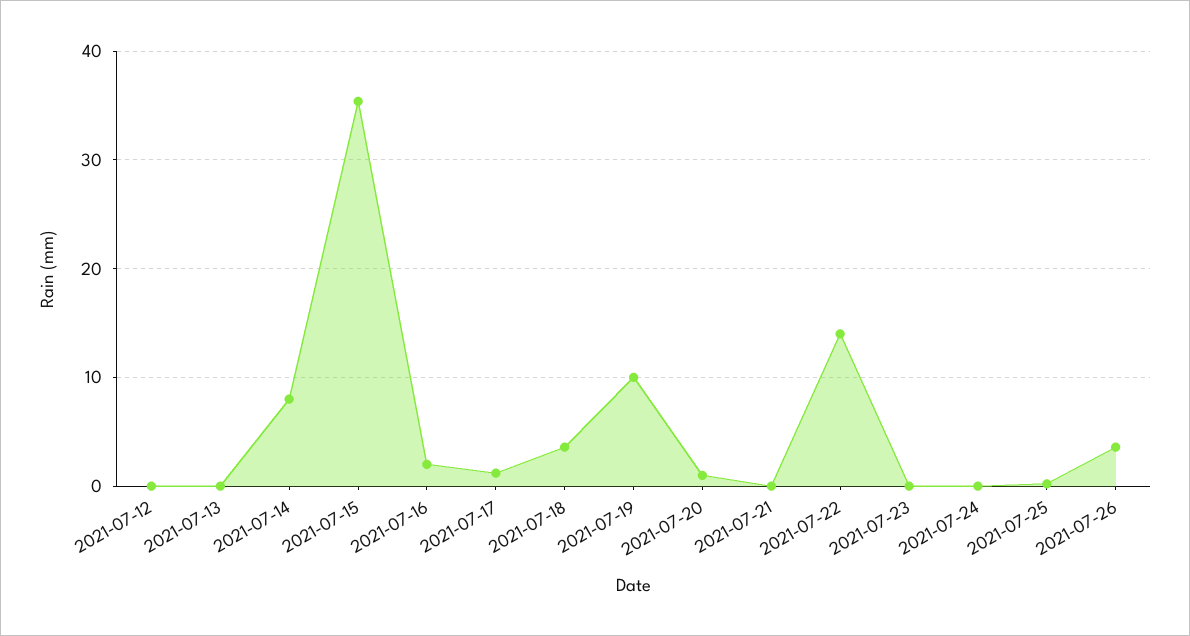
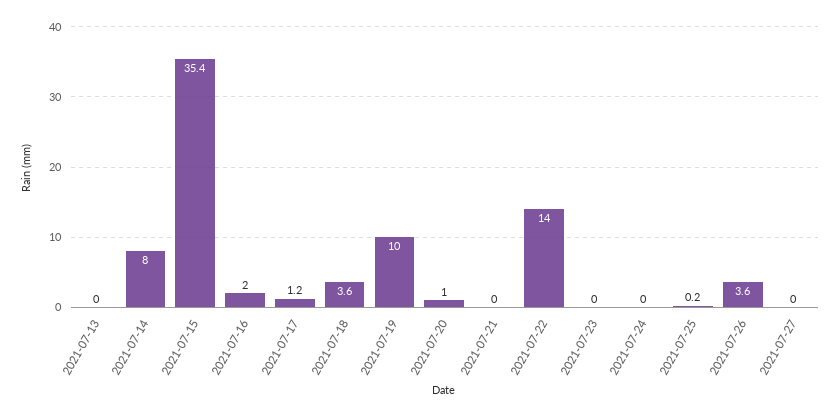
2021-07-12: 0 -> none
2021-07-27: none -> 0

